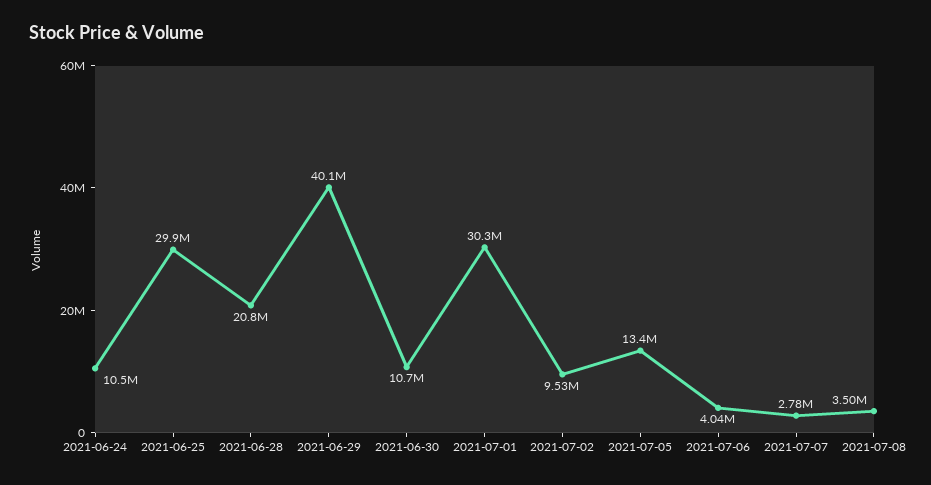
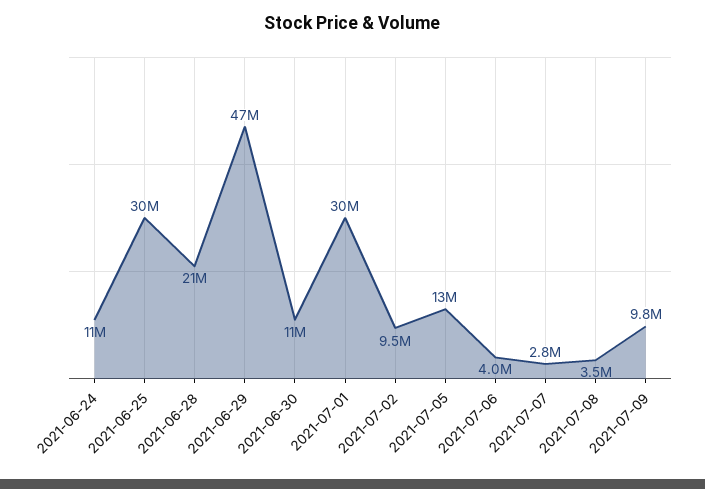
2021-06-29: 40100000 -> 47000000
2021-07-09: none -> 9800000

